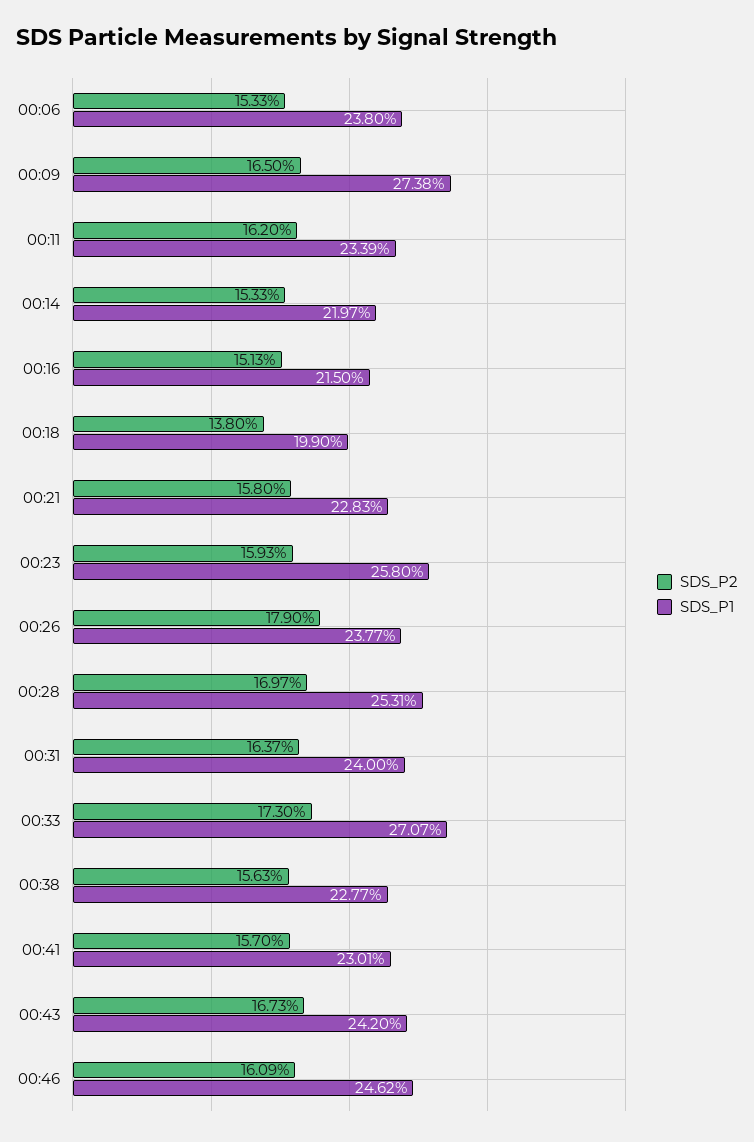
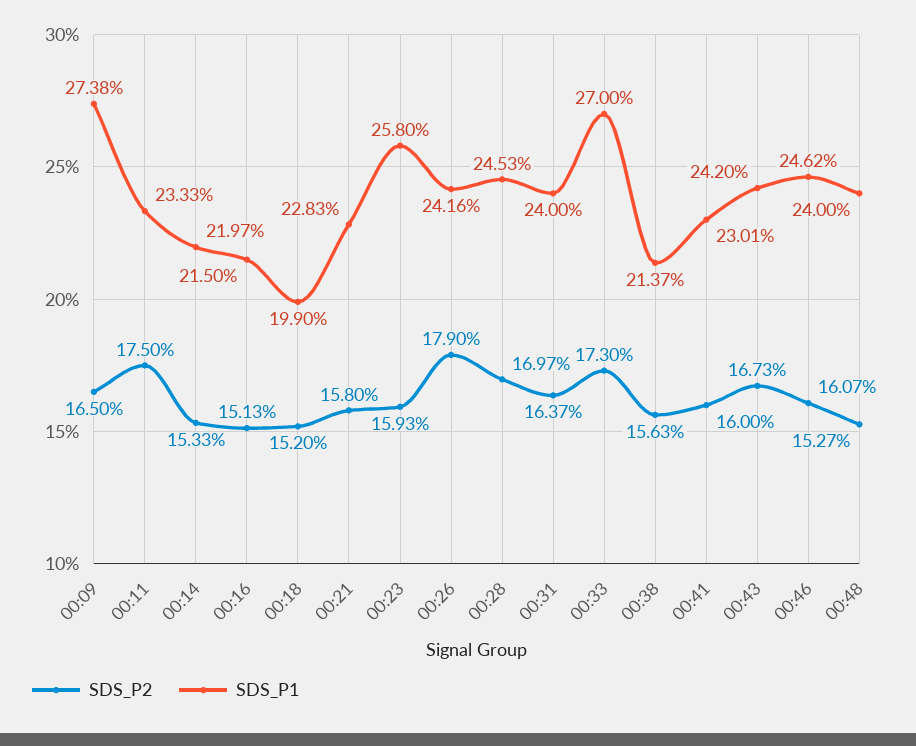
SDS_P2, 00:06: 15.33 -> none
SDS_P1, 00:06: 23.8 -> none
SDS_P2, 00:11: 16.2 -> 17.5
SDS_P1, 00:11: 23.39 -> 23.33
SDS_P2, 00:18: 13.8 -> 15.2
SDS_P1, 00:26: 23.77 -> 24.16
SDS_P1, 00:28: 25.31 -> 24.53
SDS_P1, 00:33: 27.07 -> 27
SDS_P1, 00:38: 22.77 -> 21.37
SDS_P2, 00:41: 15.7 -> 16
SDS_P2, 00:46: 16.09 -> 16.07
SDS_P2, 00:48: none -> 15.27
SDS_P1, 00:48: none -> 24

